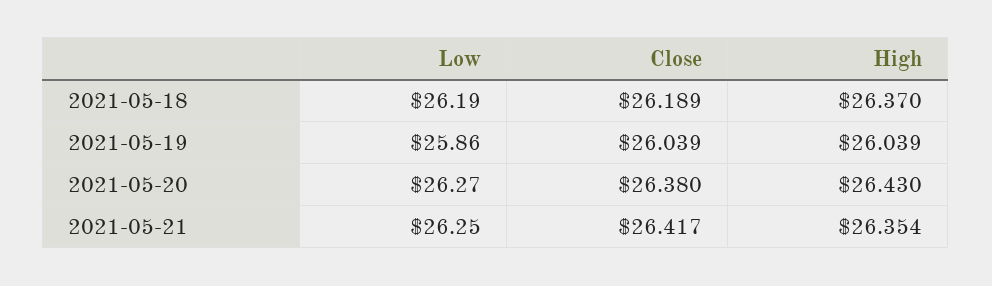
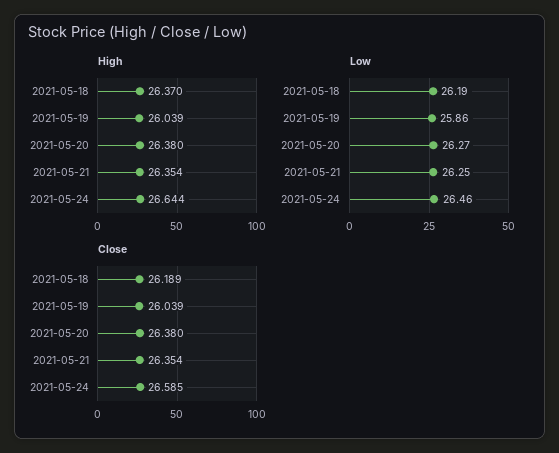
High, 2021-05-20: 26.43 -> 26.38
Close, 2021-05-21: 26.417 -> 26.354
High, 2021-05-24: none -> 26.644
Low, 2021-05-24: none -> 26.46
Close, 2021-05-24: none -> 26.585

